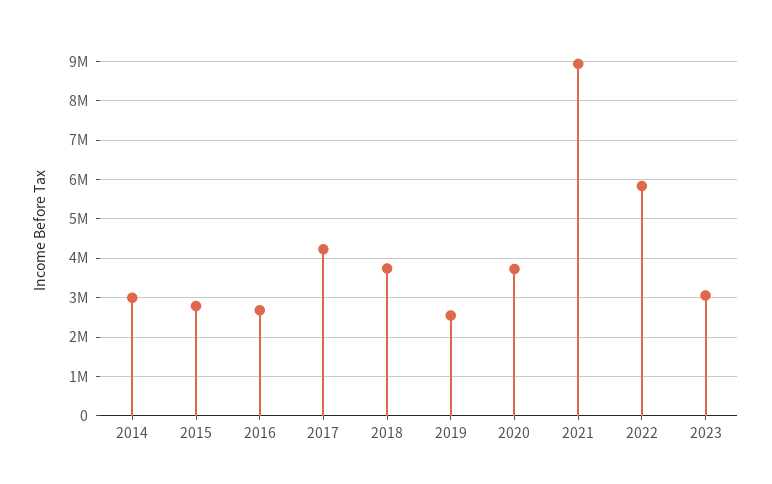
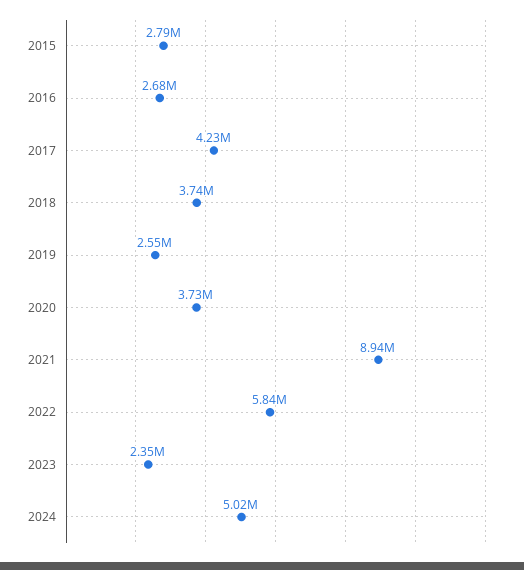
2014: 3000000 -> none
2023: 3000000 -> 2350000
2024: none -> 5020000

